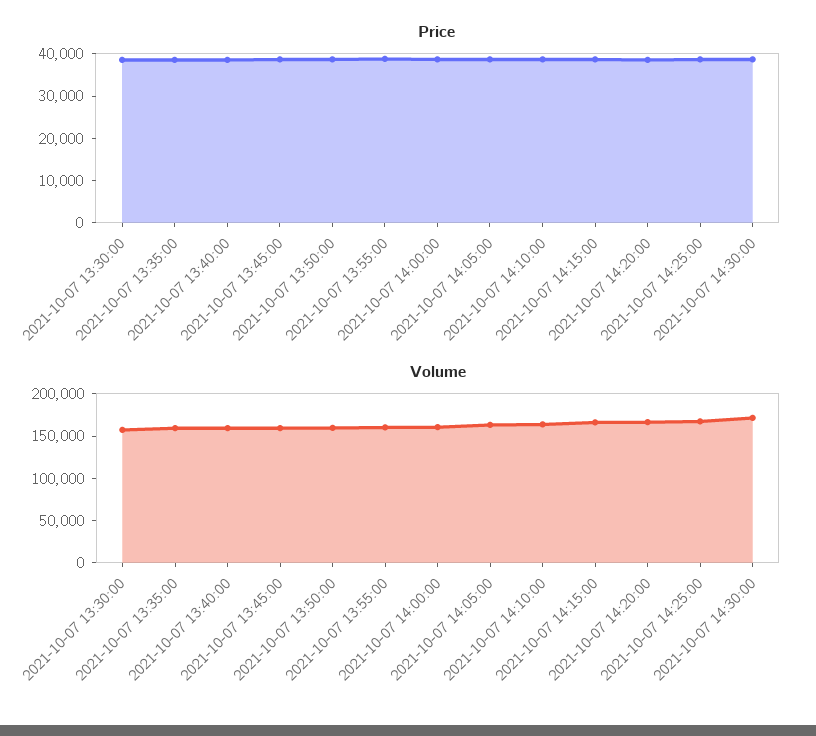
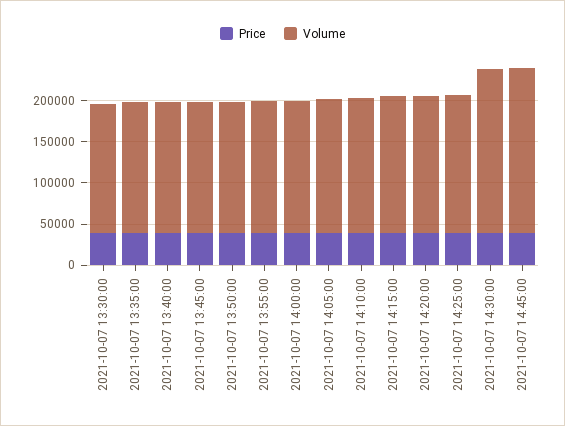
Volume, 2021-10-07 14:30:00: 170000 -> 200000
Price, 2021-10-07 14:45:00: none -> 40000
Volume, 2021-10-07 14:45:00: none -> 200000

